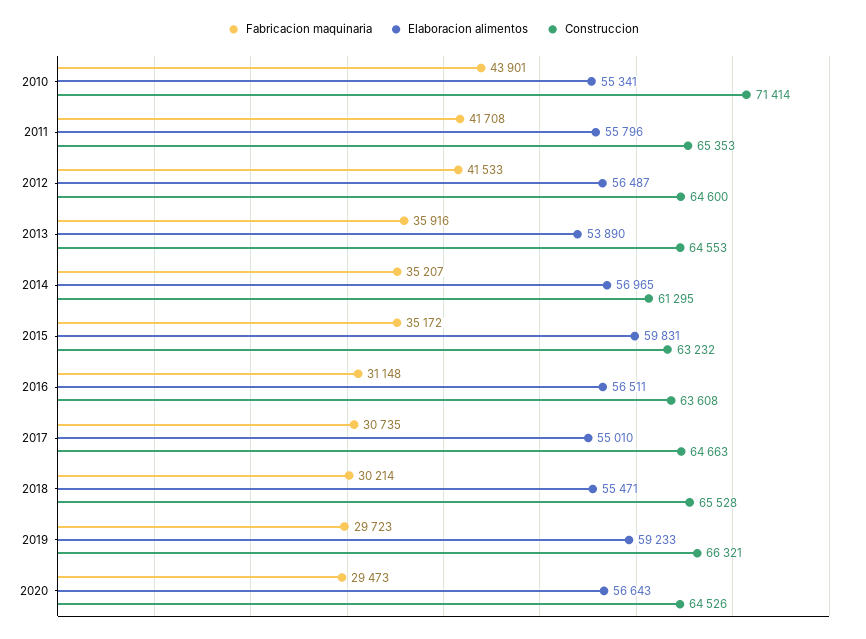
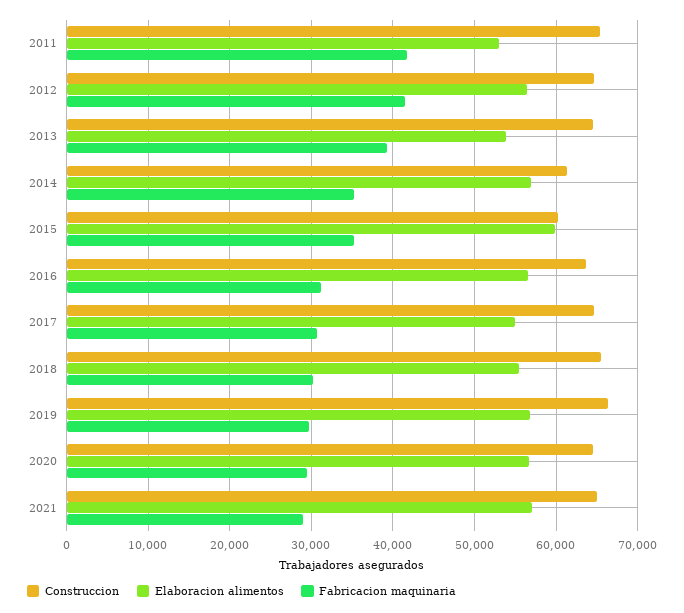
Fabricacion maquinaria, 2010: 43901 -> none
Elaboracion alimentos, 2010: 55341 -> none
Construccion, 2010: 71414 -> none
Elaboracion alimentos, 2011: 55796 -> 53000
Fabricacion maquinaria, 2013: 35916 -> 39000
Construccion, 2015: 63232 -> 60000
Elaboracion alimentos, 2019: 59233 -> 57000
Construccion, 2021: none -> 65000
Elaboracion alimentos, 2021: none -> 57000
Fabricacion maquinaria, 2021: none -> 29000

